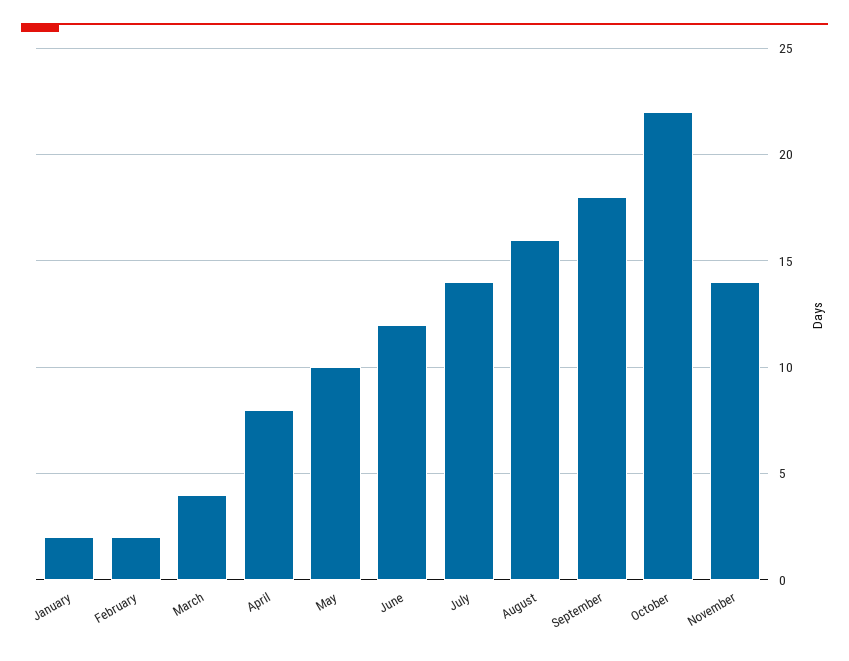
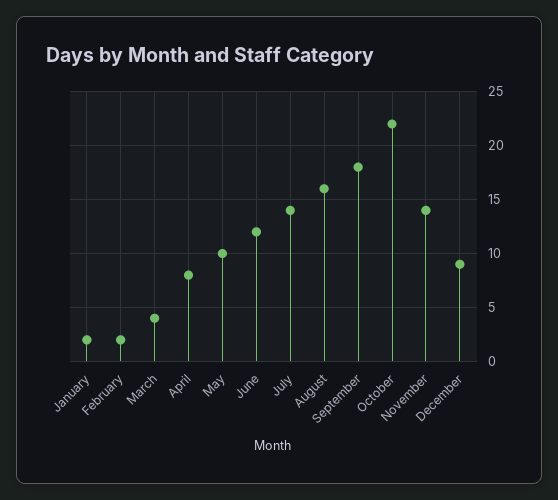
December: none -> 9

